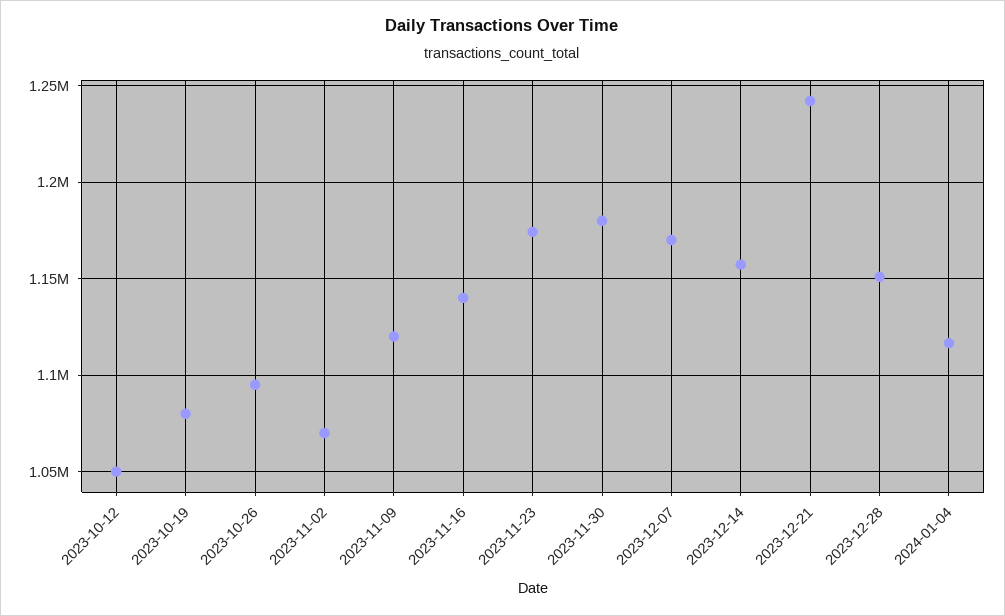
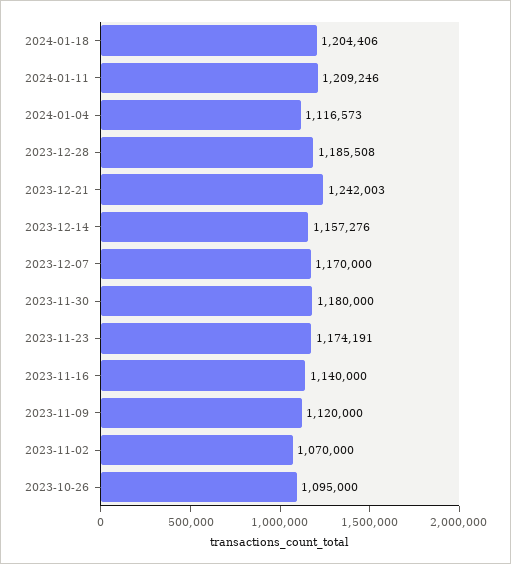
2023-10-12: 1050000 -> none
2023-10-19: 1080000 -> none
2023-12-28: 1150000 -> 1185508
2024-01-18: none -> 1204406
2024-01-11: none -> 1209246

